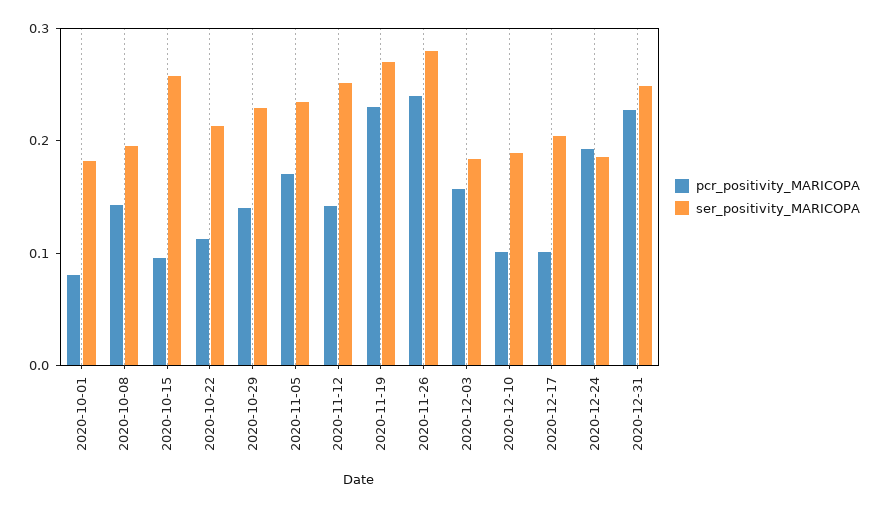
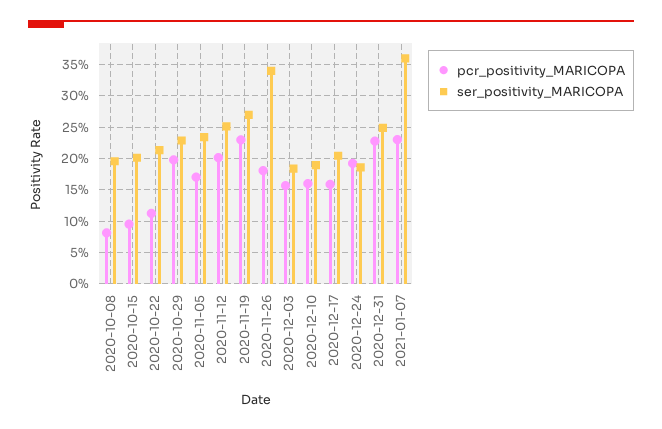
pcr_positivity_MARICOPA, 2020-10-01: 0.08 -> none
ser_positivity_MARICOPA, 2020-10-01: 0.18 -> none
pcr_positivity_MARICOPA, 2020-10-08: 0.14 -> 0.08
ser_positivity_MARICOPA, 2020-10-15: 0.26 -> 0.2
pcr_positivity_MARICOPA, 2020-10-29: 0.14 -> 0.2
pcr_positivity_MARICOPA, 2020-11-12: 0.14 -> 0.2
pcr_positivity_MARICOPA, 2020-11-26: 0.24 -> 0.18
ser_positivity_MARICOPA, 2020-11-26: 0.28 -> 0.34
pcr_positivity_MARICOPA, 2020-12-10: 0.1 -> 0.16
pcr_positivity_MARICOPA, 2020-12-17: 0.1 -> 0.16
pcr_positivity_MARICOPA, 2021-01-07: none -> 0.23
ser_positivity_MARICOPA, 2021-01-07: none -> 0.36

